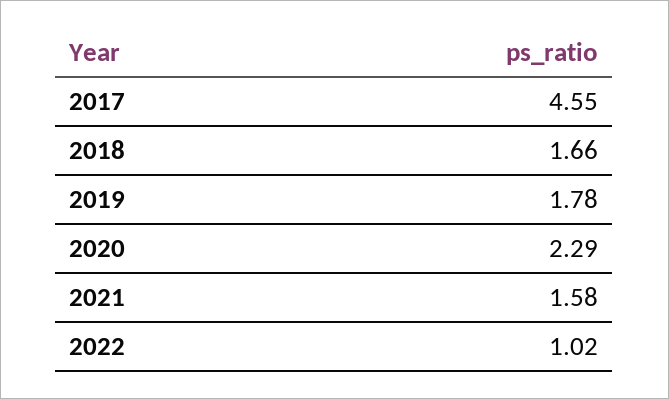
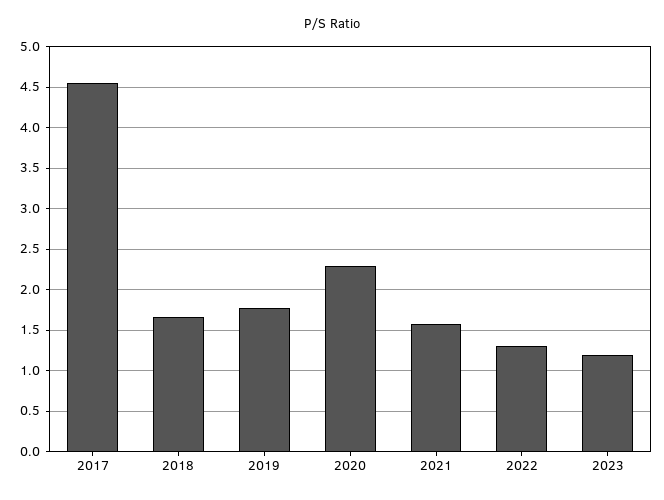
2022: 1.02 -> 1.3
2023: none -> 1.2

